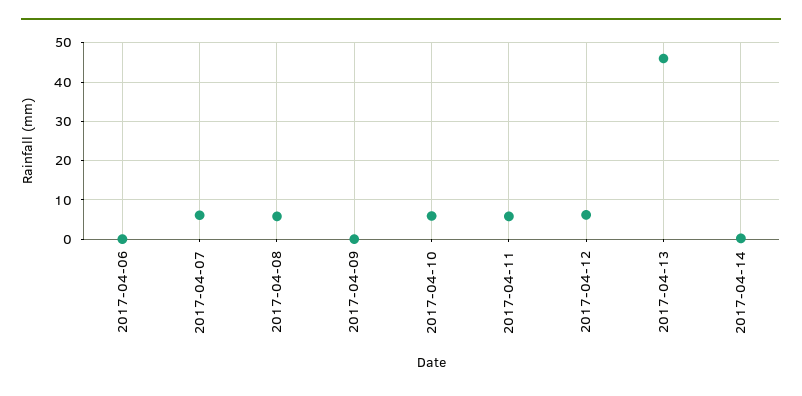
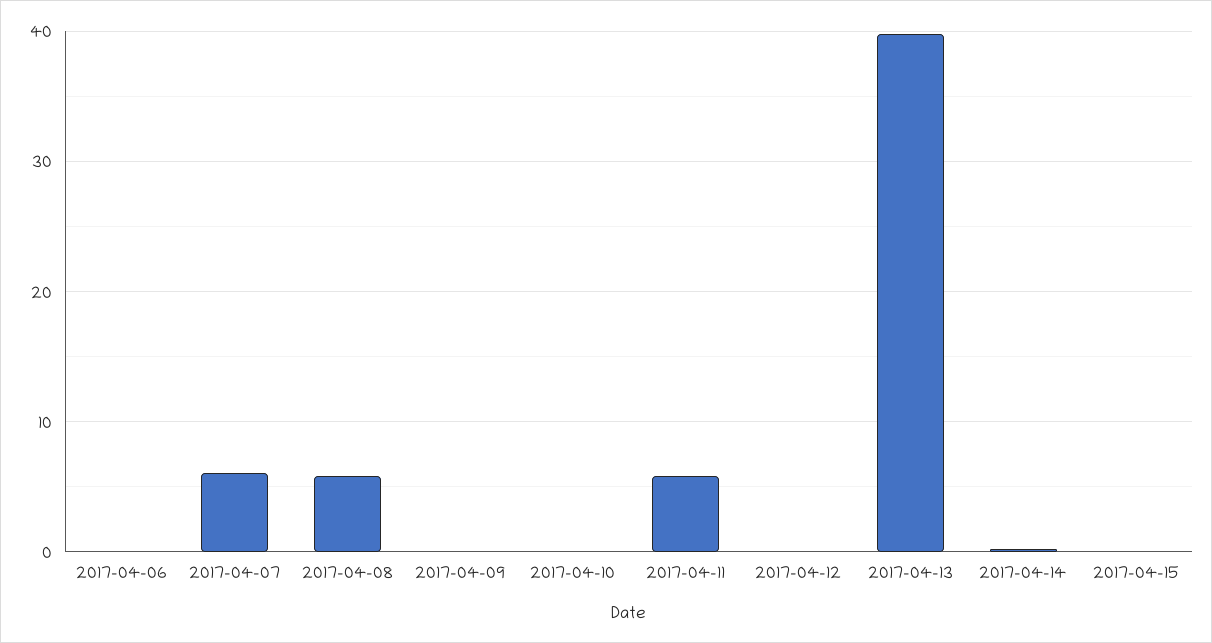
2017-04-10: 6 -> 0
2017-04-12: 6 -> 0
2017-04-13: 46 -> 40
2017-04-15: none -> 0

